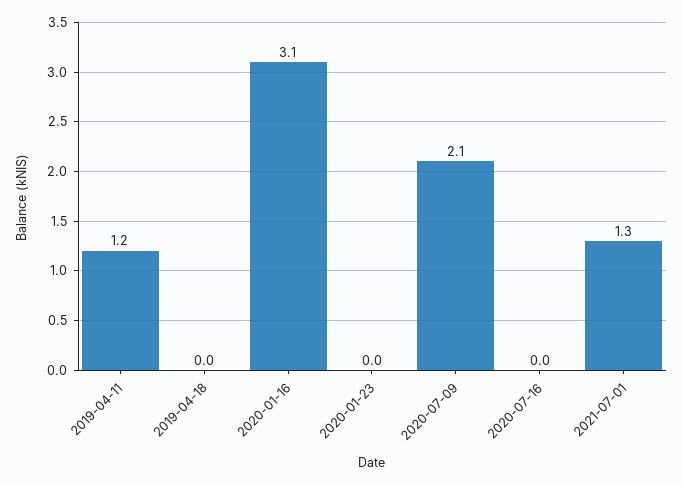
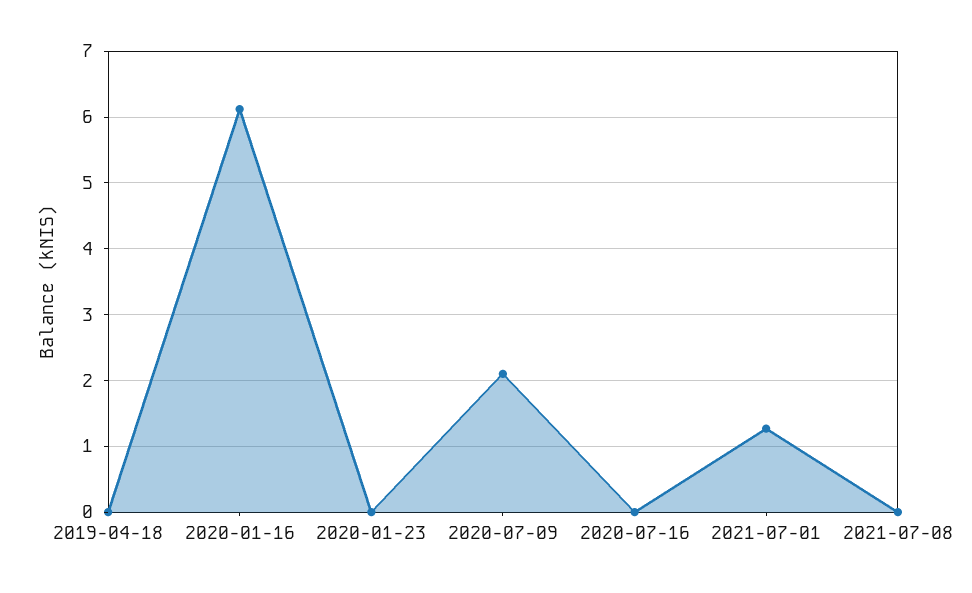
2019-04-11: 1.2 -> none
2020-01-16: 3.1 -> 6.1
2021-07-08: none -> 0

